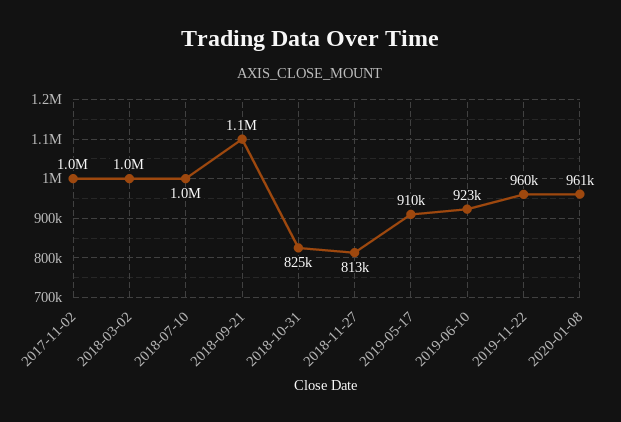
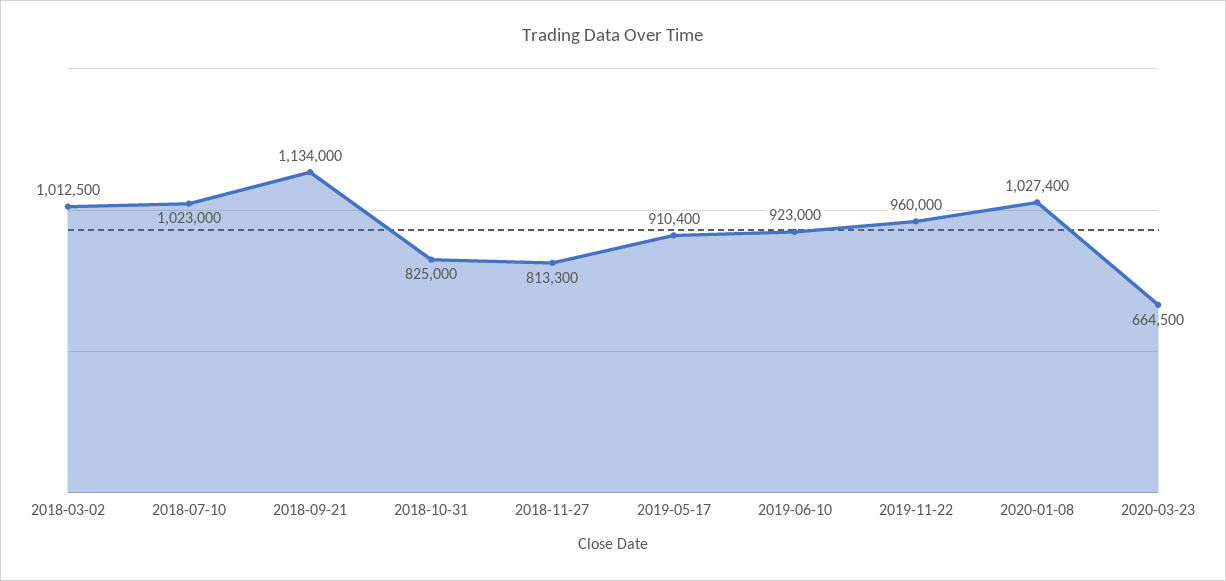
2017-11-02: 1000000 -> none
2020-01-08: 961000 -> 1027400
2020-03-23: none -> 664500

